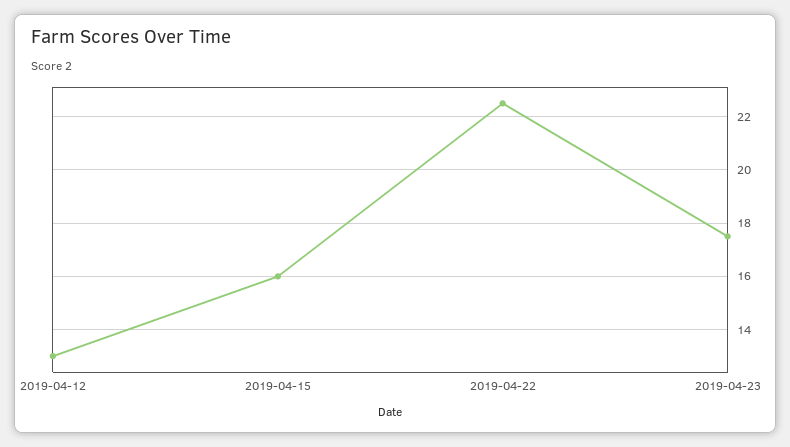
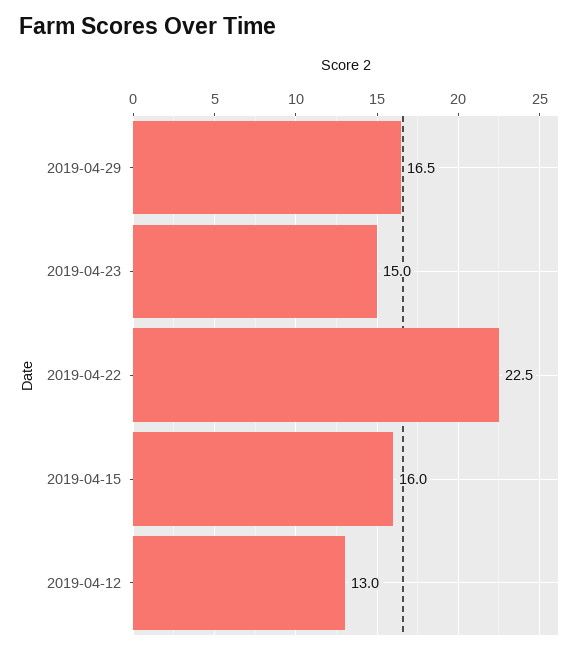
2019-04-23: 17.5 -> 15
2019-04-29: none -> 16.5

